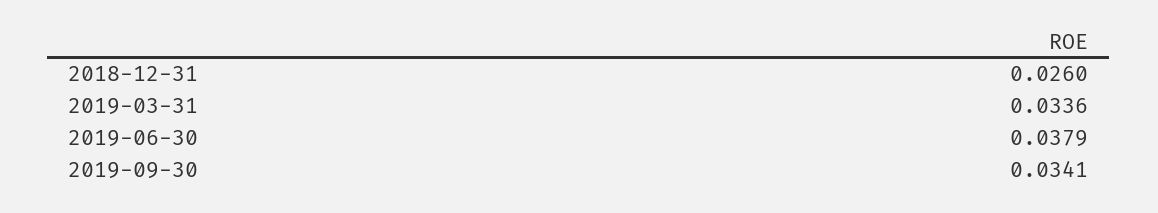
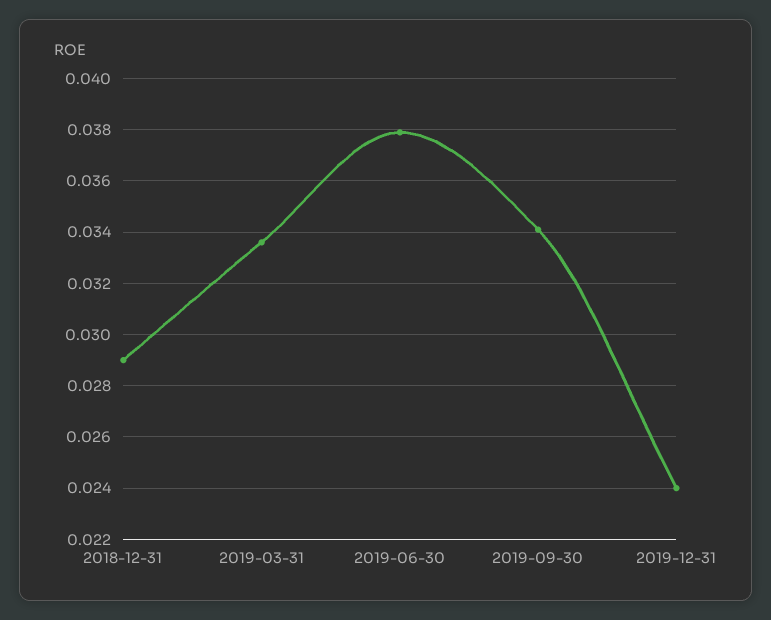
2018-12-31: 0.026 -> 0.029
2019-12-31: none -> 0.024

